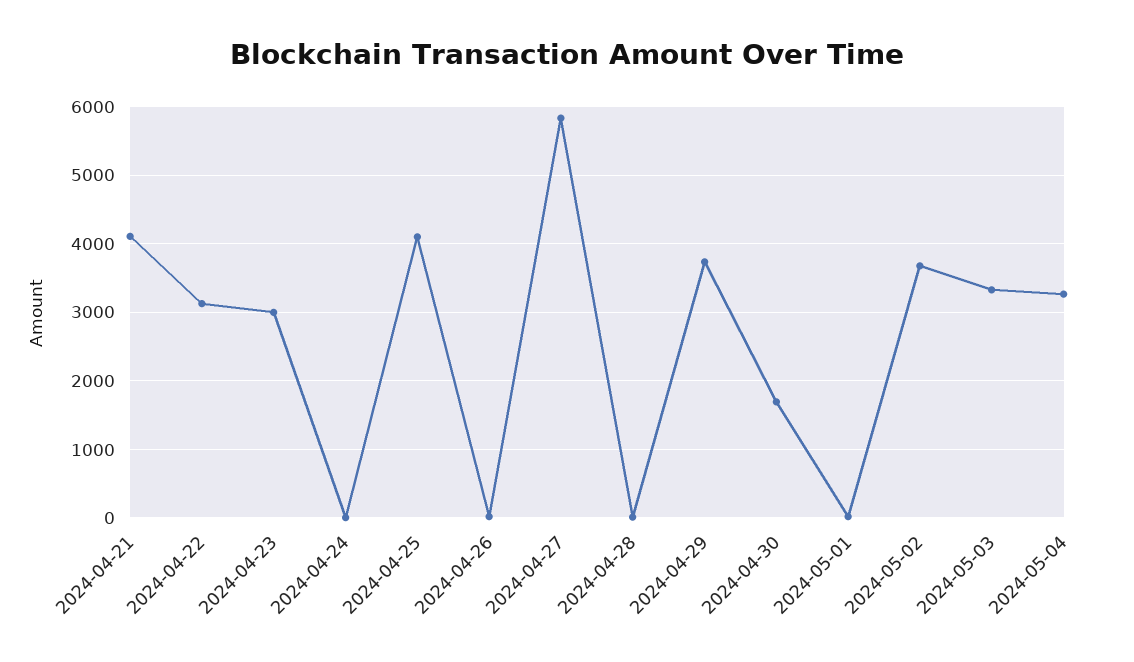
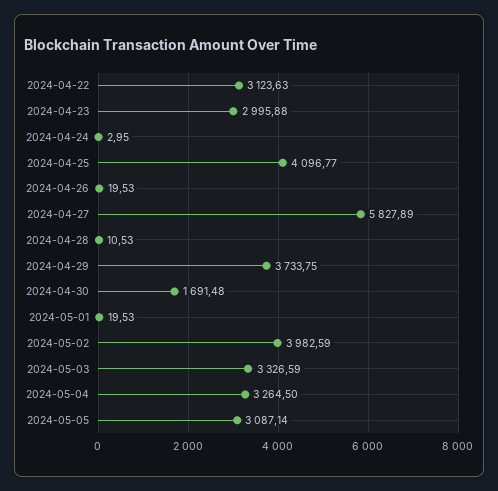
2024-04-21: 4100 -> none
2024-05-02: 3700 -> 3982.59
2024-05-05: none -> 3087.14

